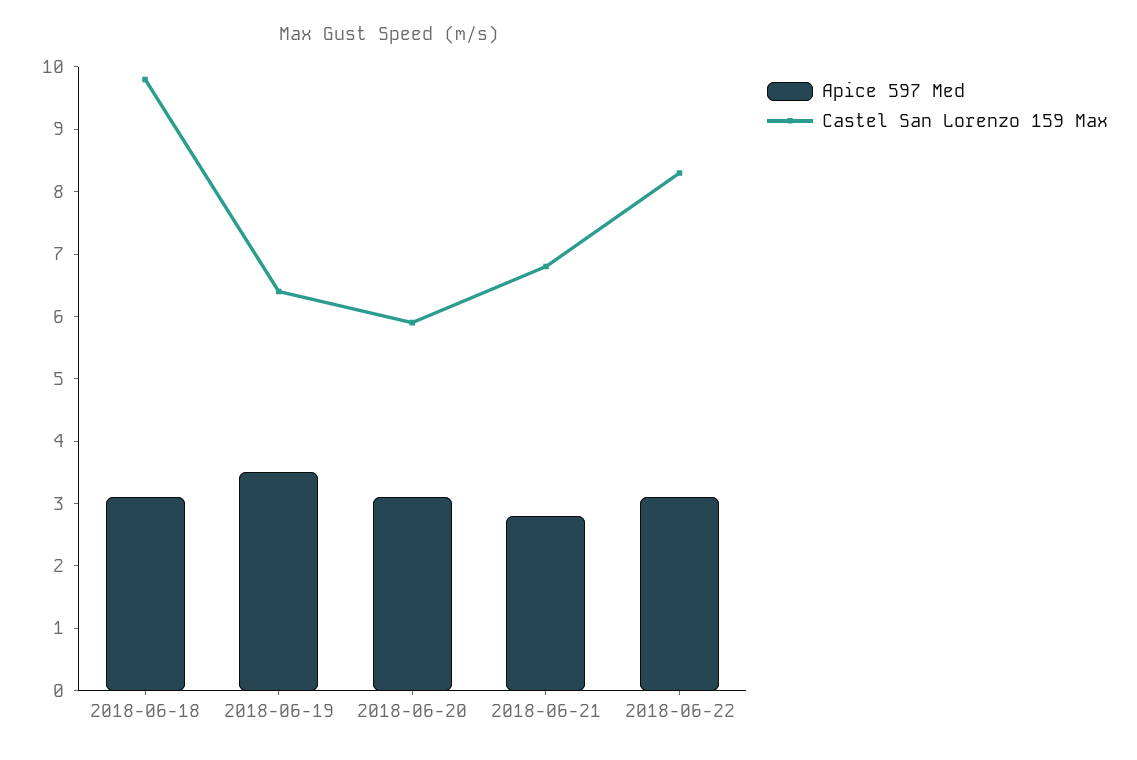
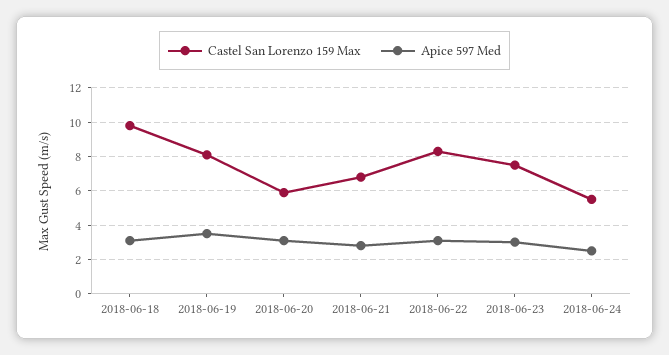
Castel San Lorenzo 159 Max, 2018-06-19: 6.5 -> 8
Castel San Lorenzo 159 Max, 2018-06-23: none -> 7.5
Apice 597 Med, 2018-06-23: none -> 3
Castel San Lorenzo 159 Max, 2018-06-24: none -> 5.5
Apice 597 Med, 2018-06-24: none -> 2.5

